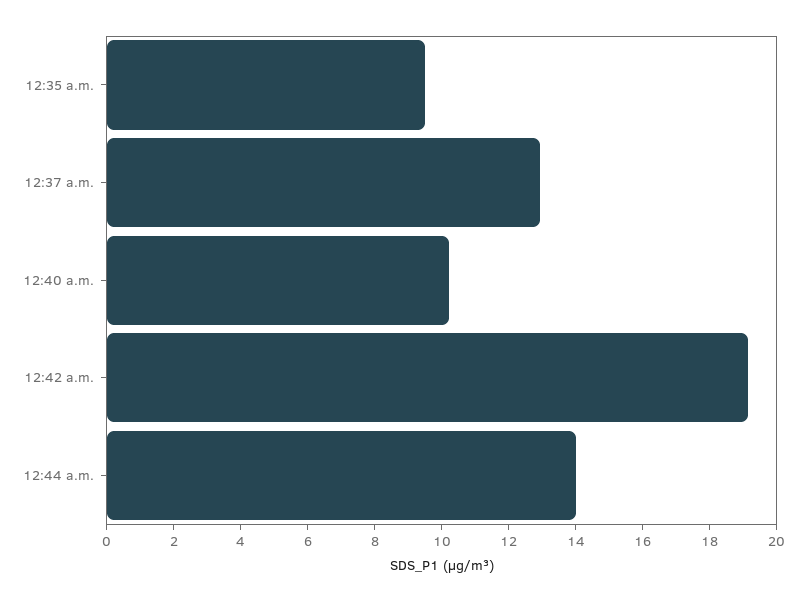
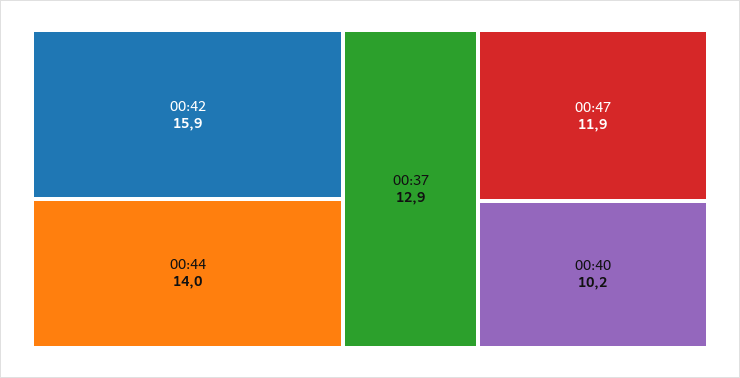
12:35 a.m.: 9.5 -> none
12:42 a.m.: 19 -> 15.9
00:47: none -> 11.9

